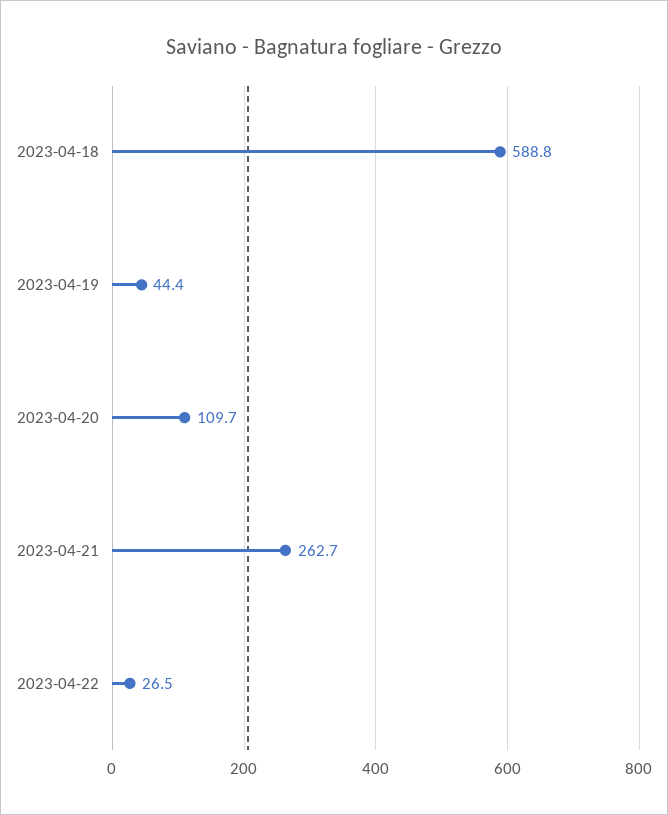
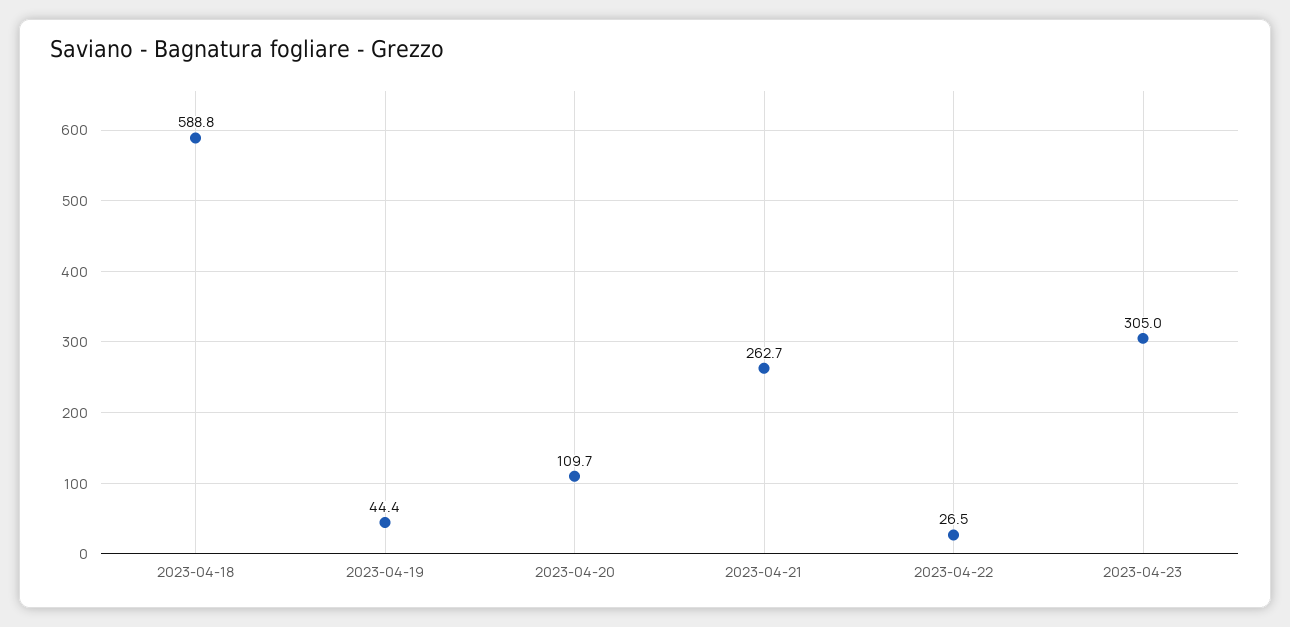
2023-04-23: none -> 305

